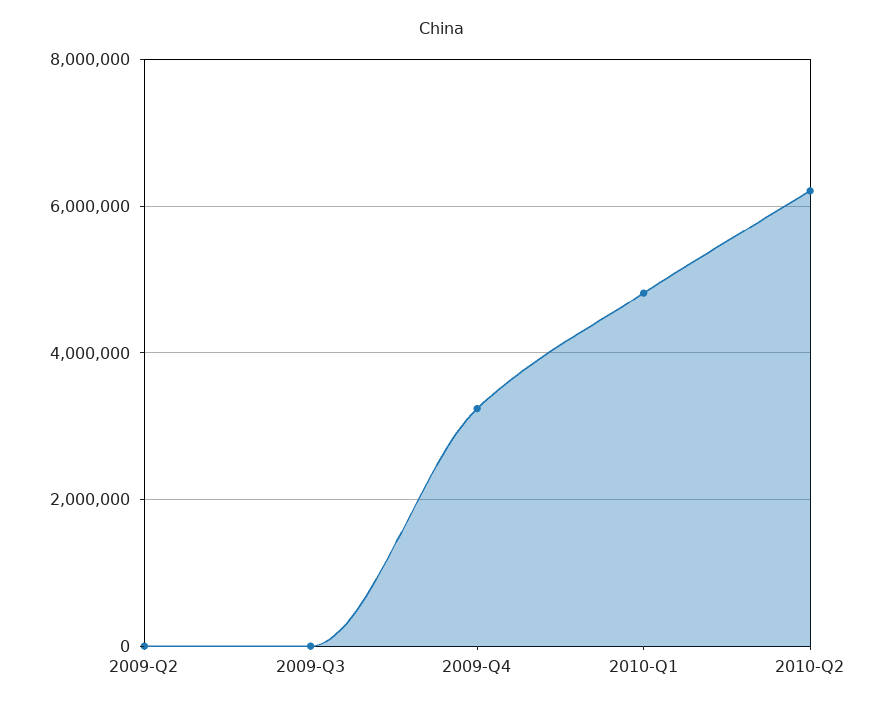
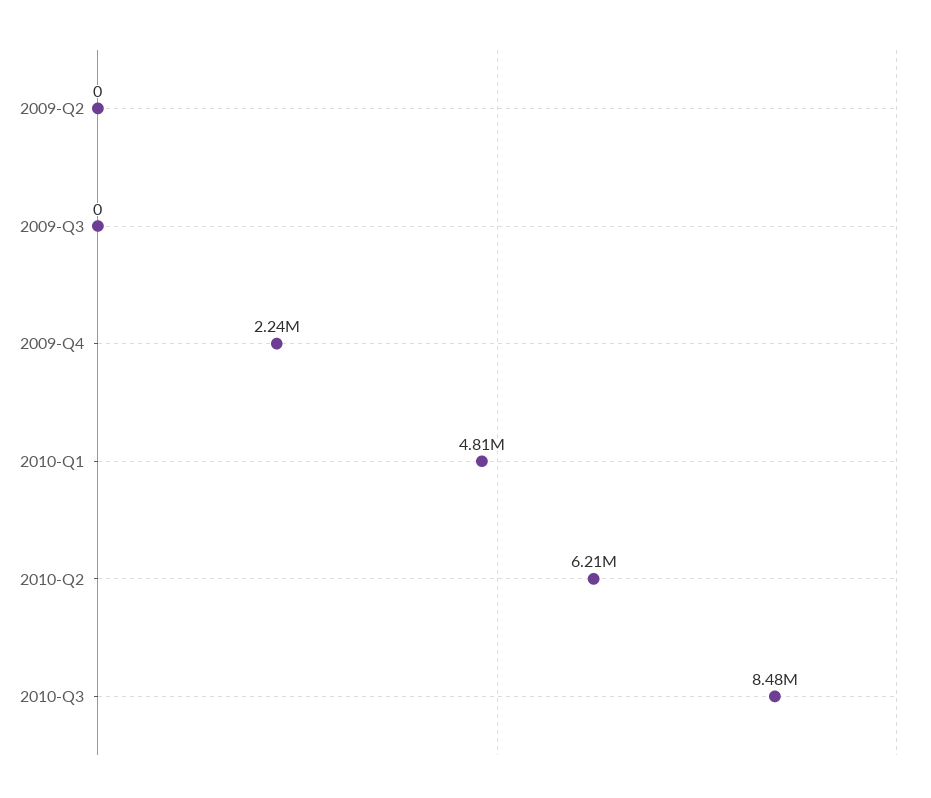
2009-Q4: 3200000 -> 2240000
2010-Q3: none -> 8480000

